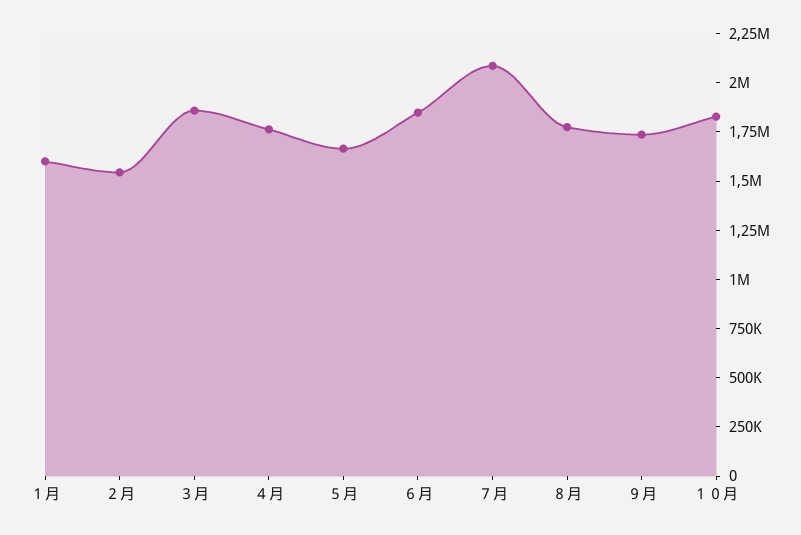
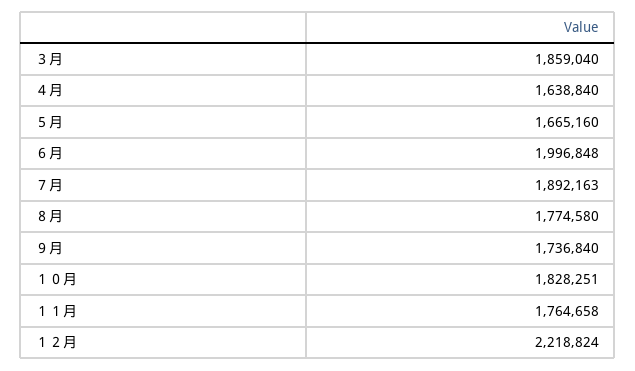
１月: 1600000 -> none
２月: 1550000 -> none
４月: 1750000 -> 1638840
６月: 1850000 -> 1996848
７月: 2100000 -> 1892163
１１月: none -> 1764658
１２月: none -> 2218824

